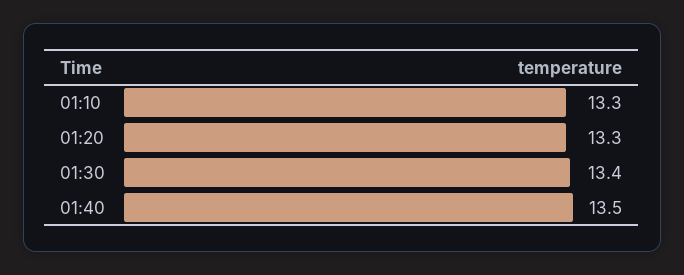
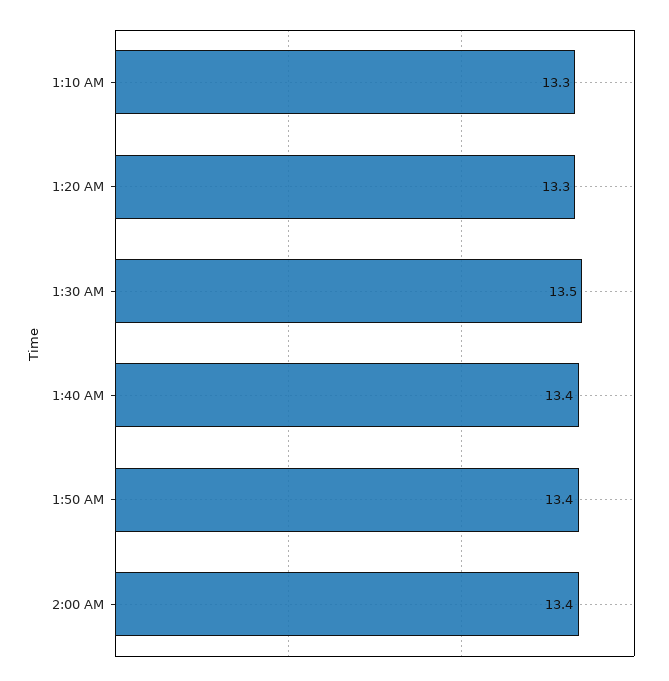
01:30: 13.4 -> 13.5
01:40: 13.5 -> 13.4
1:50 AM: none -> 13.4
2:00 AM: none -> 13.4

